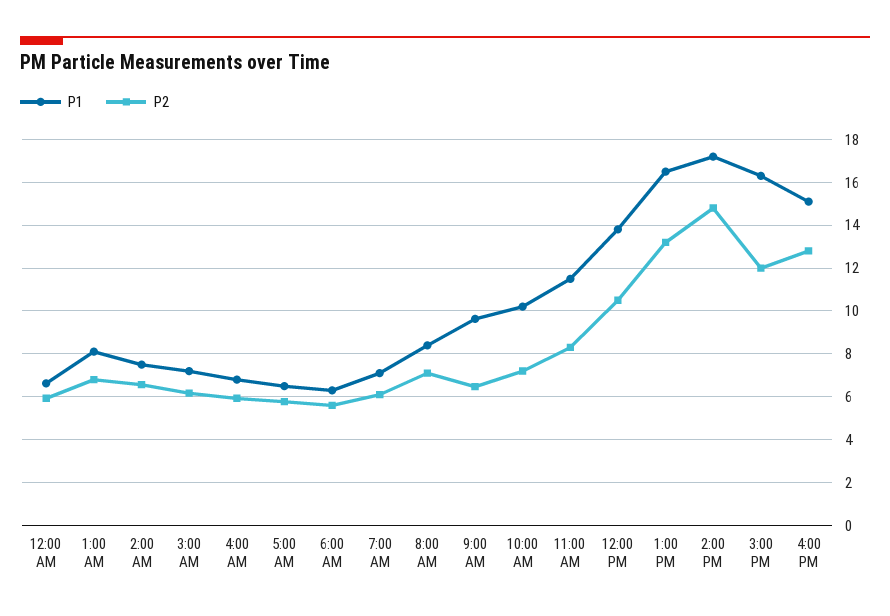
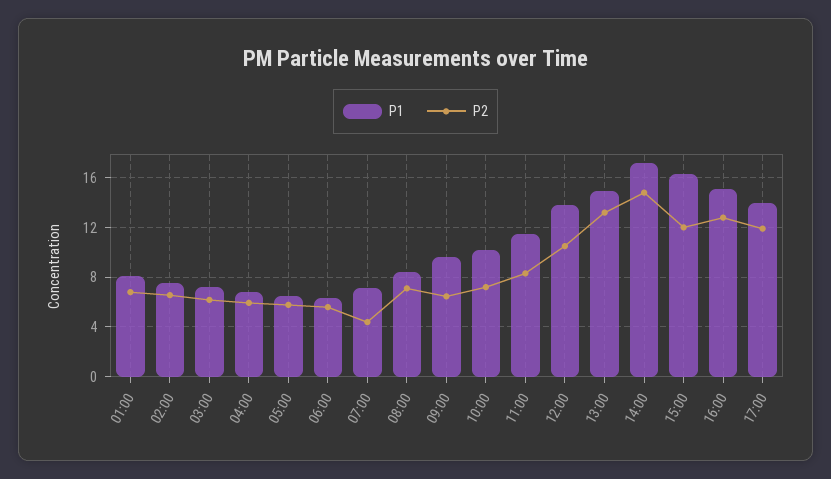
P1, 12:00 AM: 6.5 -> none
P2, 12:00 AM: 6 -> none
P2, 7:00 AM: 6 -> 4.5
P1, 1:00 PM: 16.5 -> 15
P1, 17:00: none -> 14
P2, 17:00: none -> 12

